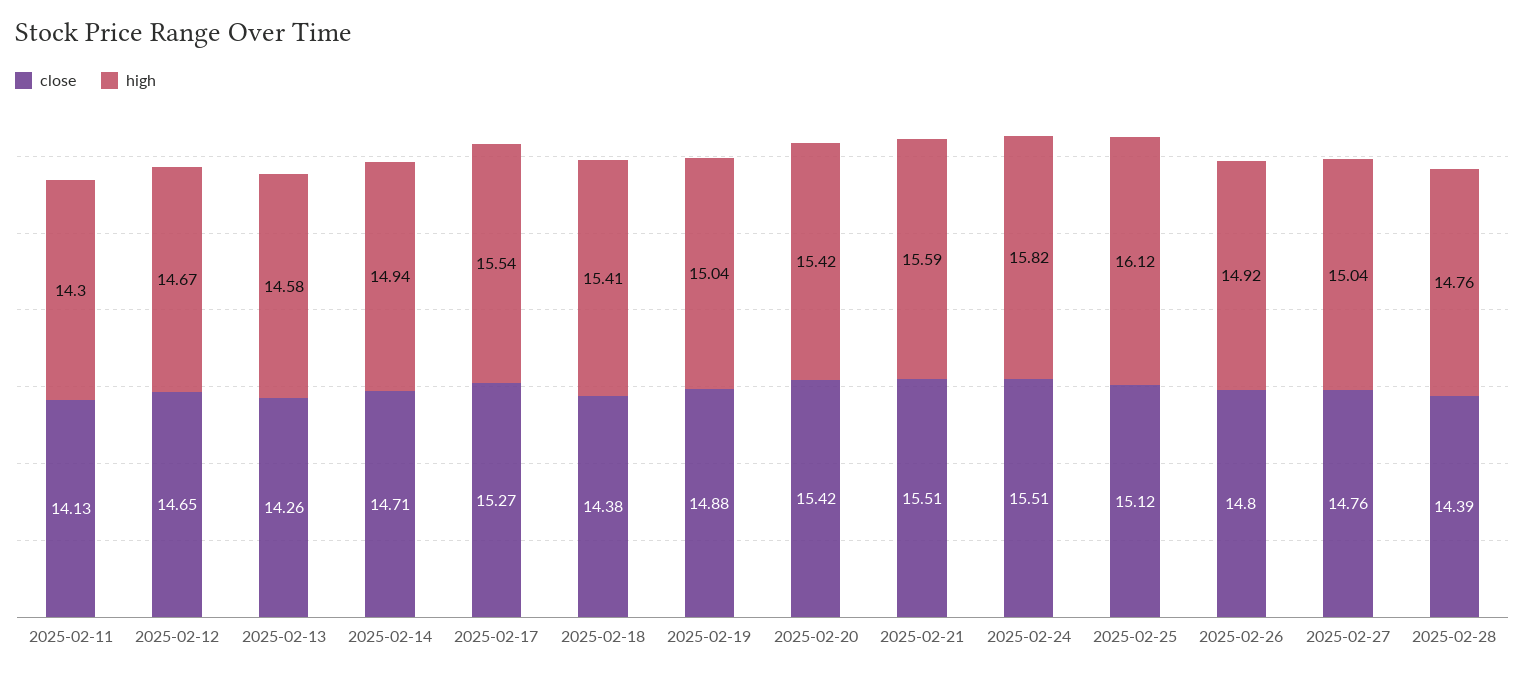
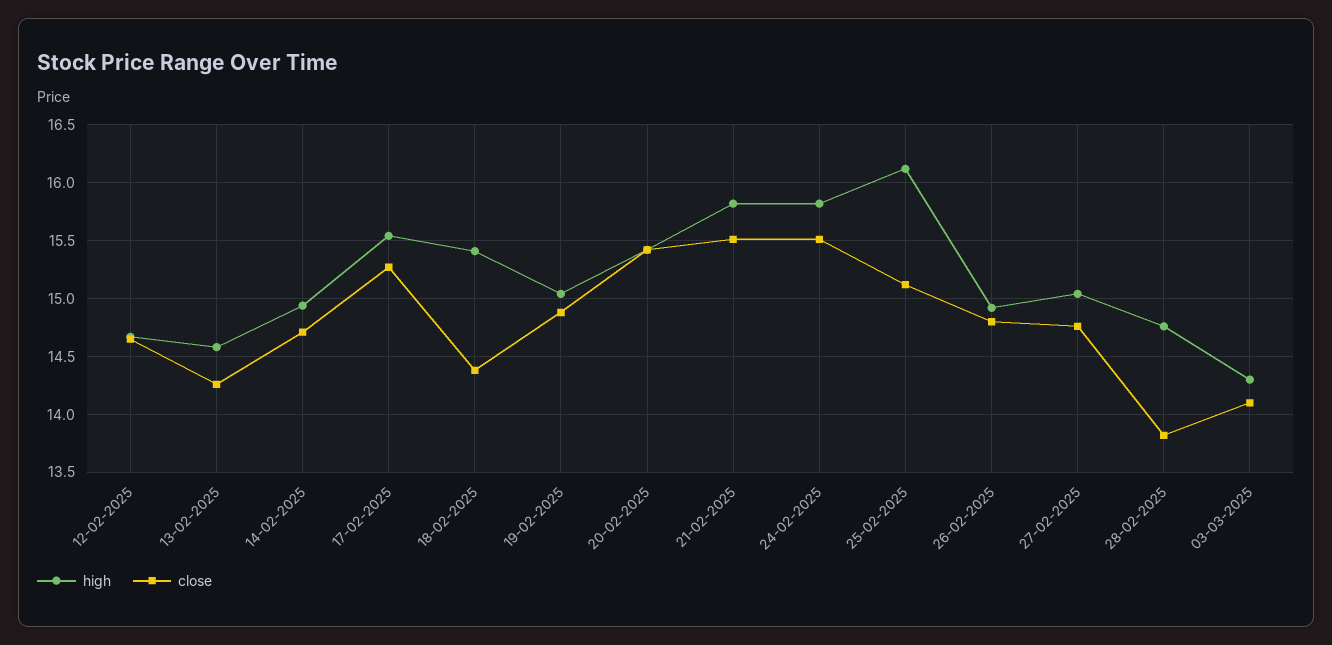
close, 2025-02-11: 14.13 -> none
high, 2025-02-11: 14.3 -> none
high, 2025-02-21: 15.59 -> 15.8
close, 2025-02-28: 14.39 -> 13.8
high, 03-03-2025: none -> 14.3
close, 03-03-2025: none -> 14.1

